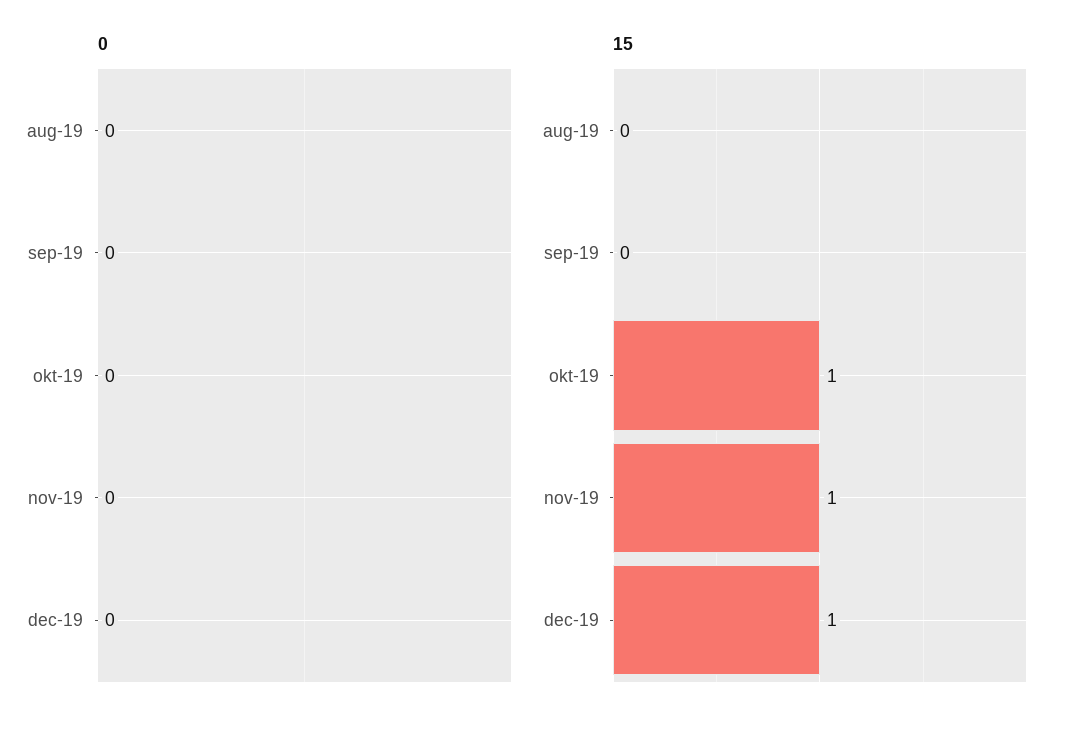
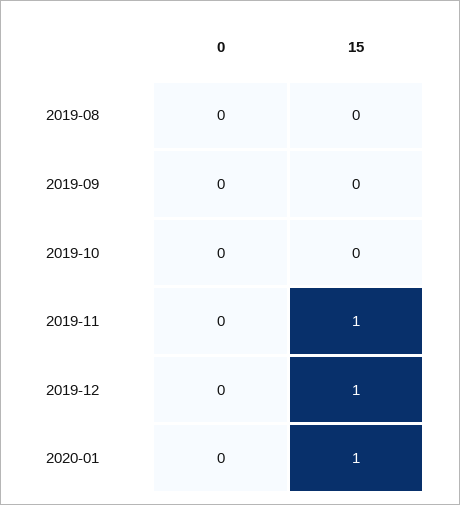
15, okt-19: 1 -> 0
0, 2020-01: none -> 0
15, 2020-01: none -> 1

